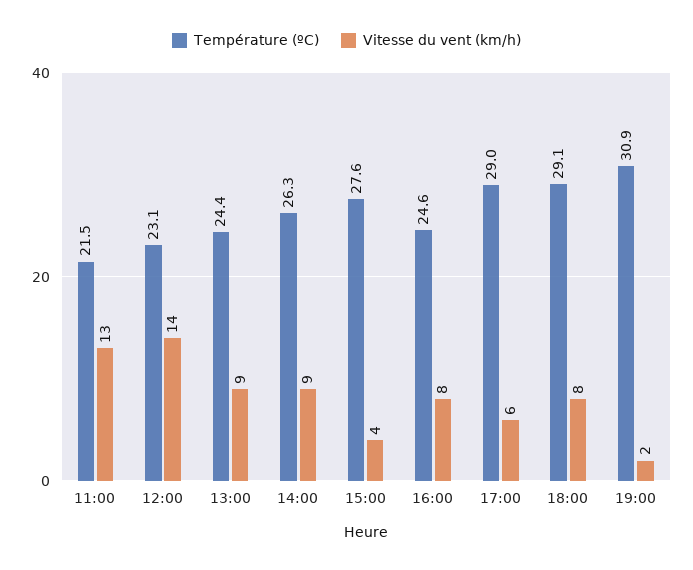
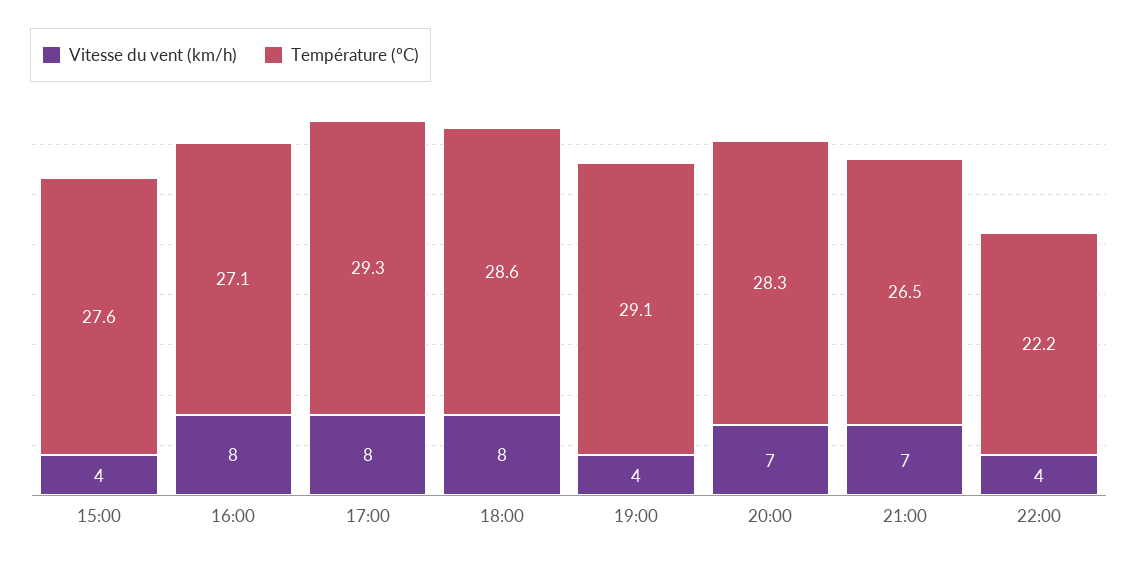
Température (ºC), 11:00: 21.5 -> none
Vitesse du vent (km/h), 11:00: 13 -> none
Température (ºC), 12:00: 23.1 -> none
Vitesse du vent (km/h), 12:00: 14 -> none
Température (ºC), 13:00: 24.4 -> none
Vitesse du vent (km/h), 13:00: 9 -> none
Température (ºC), 14:00: 26.3 -> none
Vitesse du vent (km/h), 14:00: 9 -> none
Température (ºC), 16:00: 24.6 -> 27.1
Température (ºC), 17:00: 29 -> 29.3
Vitesse du vent (km/h), 17:00: 6 -> 8
Température (ºC), 18:00: 29.1 -> 28.6
Température (ºC), 19:00: 30.9 -> 29.1
Vitesse du vent (km/h), 19:00: 2 -> 4
Vitesse du vent (km/h), 20:00: none -> 7
Température (ºC), 20:00: none -> 28.3
Vitesse du vent (km/h), 21:00: none -> 7
Température (ºC), 21:00: none -> 26.5
Vitesse du vent (km/h), 22:00: none -> 4
Température (ºC), 22:00: none -> 22.2

